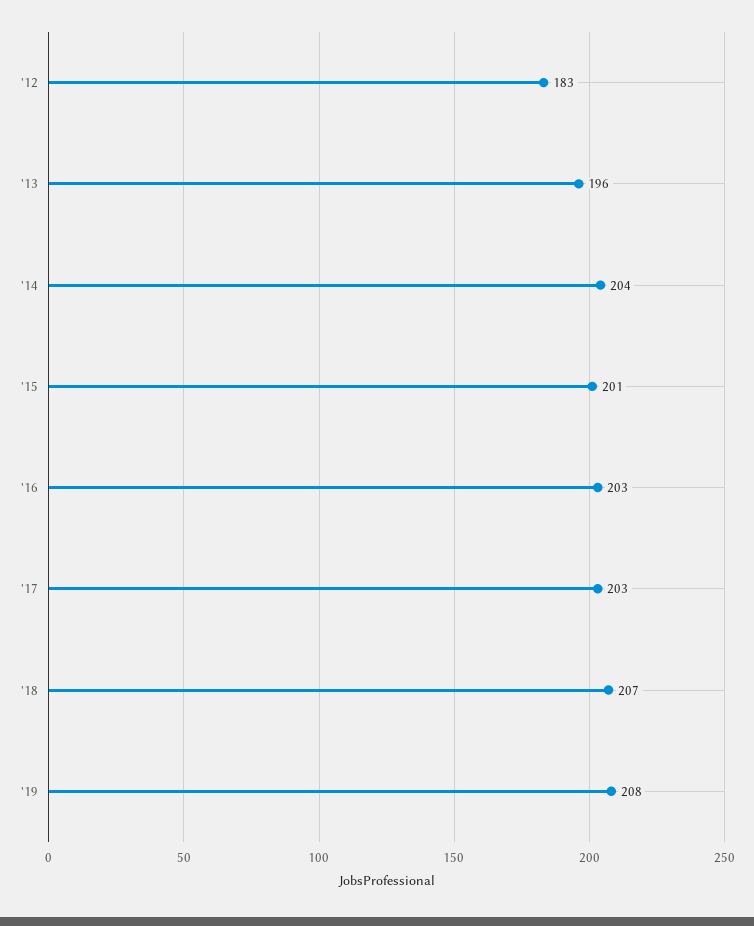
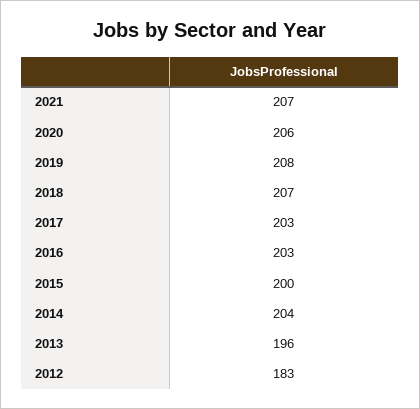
'15: 201 -> 200
2021: none -> 207
2020: none -> 206

